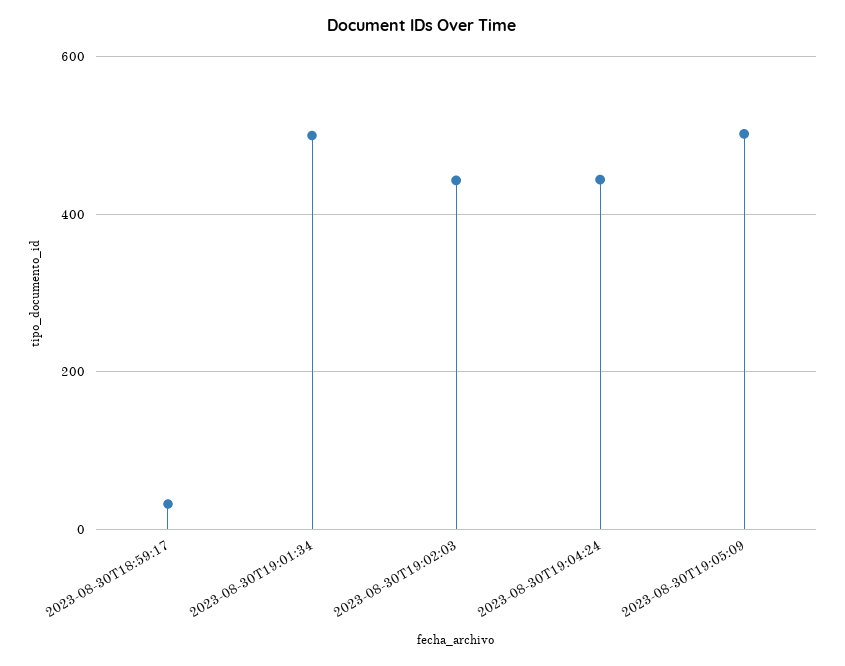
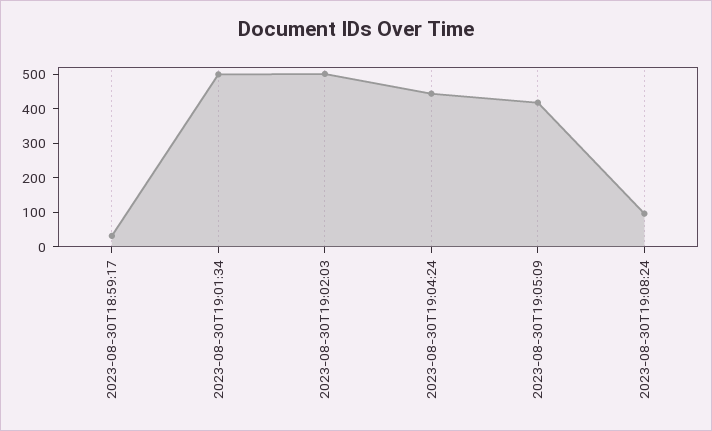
2023-08-30T19:02:03: 440 -> 500
2023-08-30T19:05:09: 500 -> 425
2023-08-30T19:08:24: none -> 100

